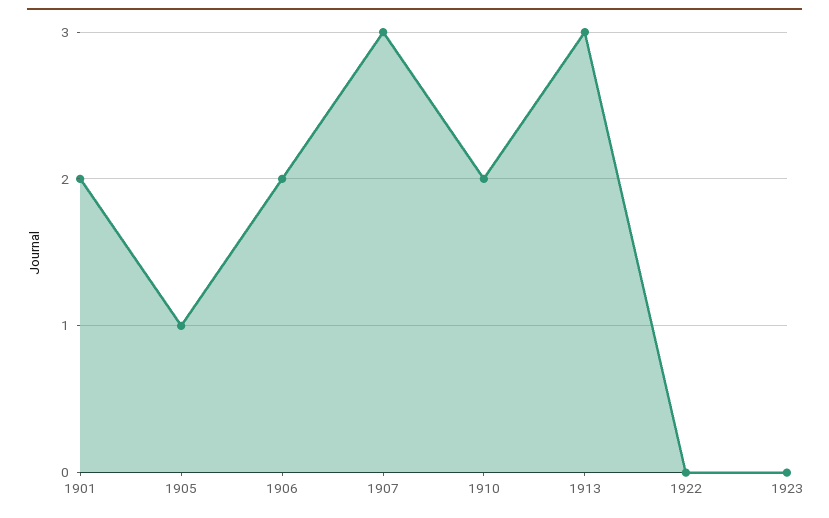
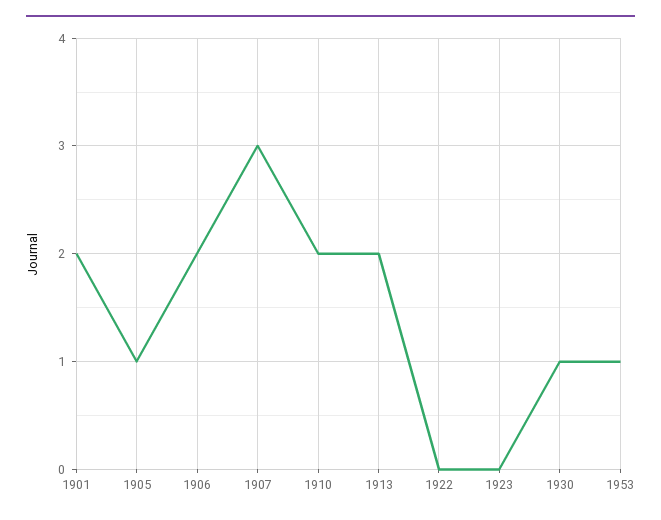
1913: 3 -> 2
1930: none -> 1
1953: none -> 1

